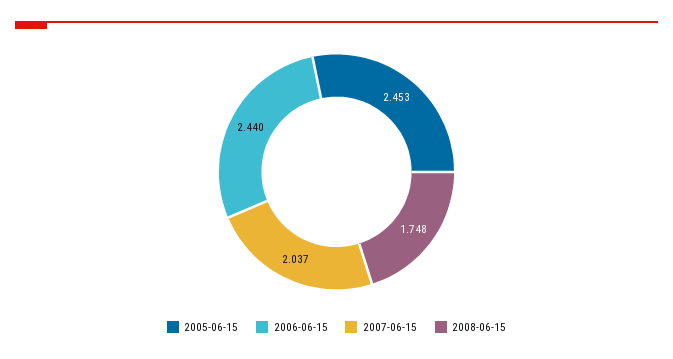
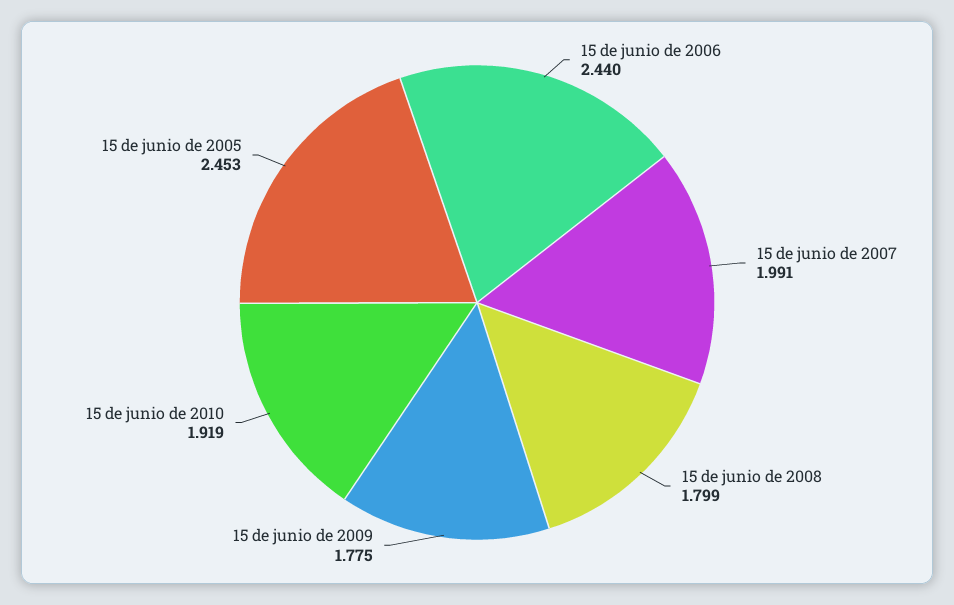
2007-06-15: 2.037 -> 1.991
2008-06-15: 1.748 -> 1.799
15 de junio de 2009: none -> 1.775
15 de junio de 2010: none -> 1.919

